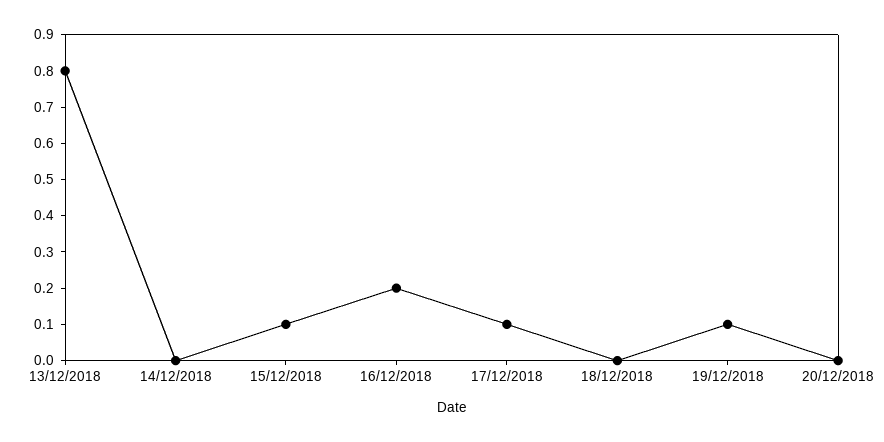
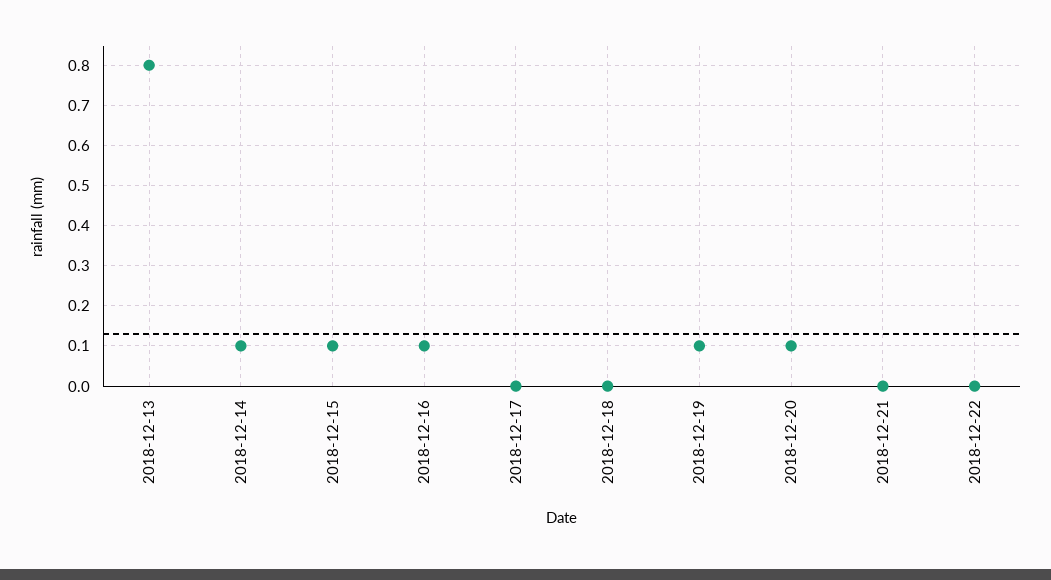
14/12/2018: 0 -> 0.1
16/12/2018: 0.2 -> 0.1
17/12/2018: 0.1 -> 0
20/12/2018: 0 -> 0.1
2018-12-21: none -> 0
2018-12-22: none -> 0

